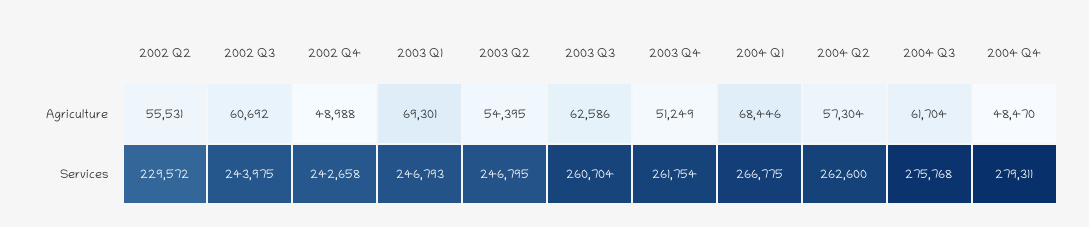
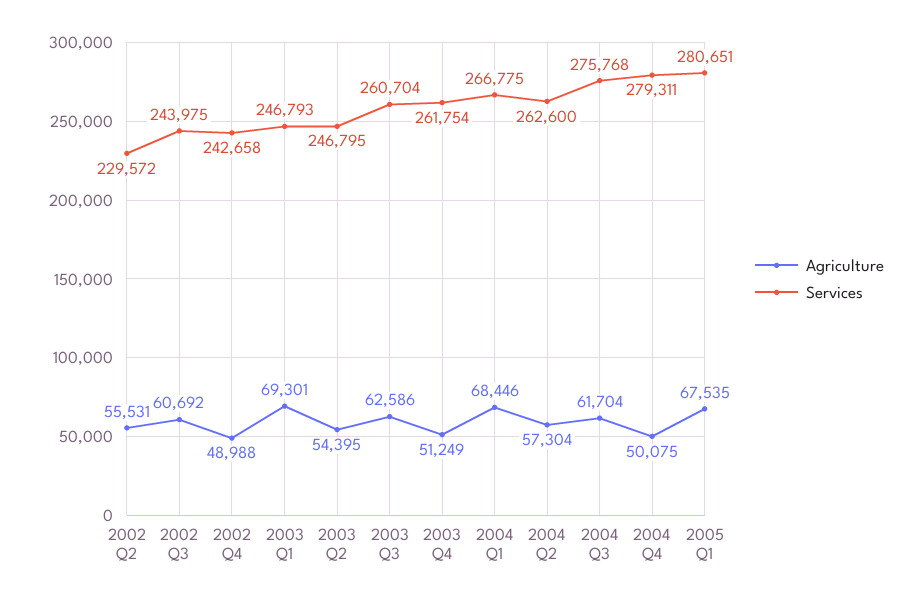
Agriculture, 2004 Q4: 48470 -> 50075
Agriculture, 2005 Q1: none -> 67535
Services, 2005 Q1: none -> 280651

